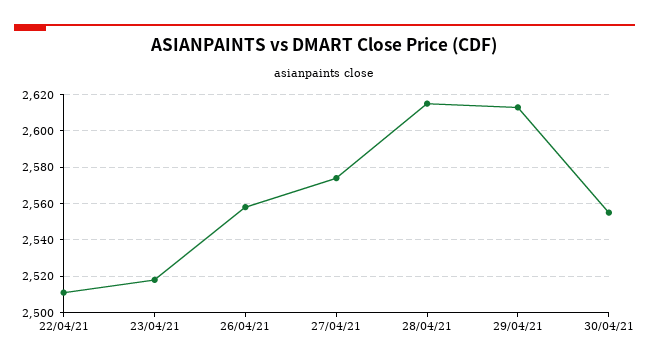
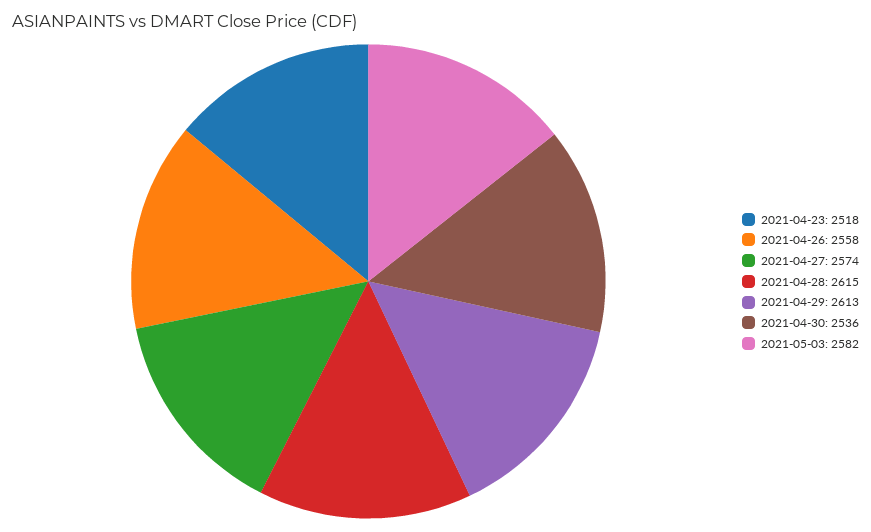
22/04/21: 2510 -> none
30/04/21: 2555 -> 2536
2021-05-03: none -> 2582

